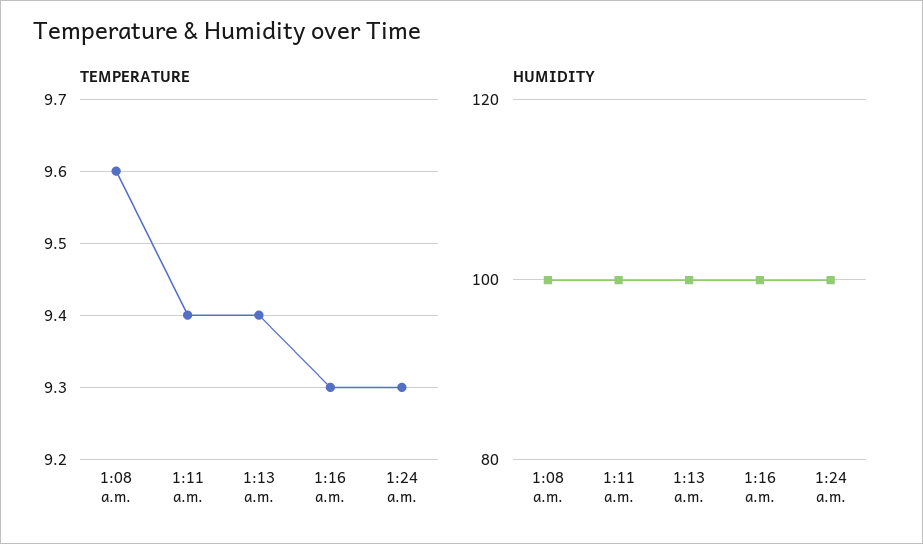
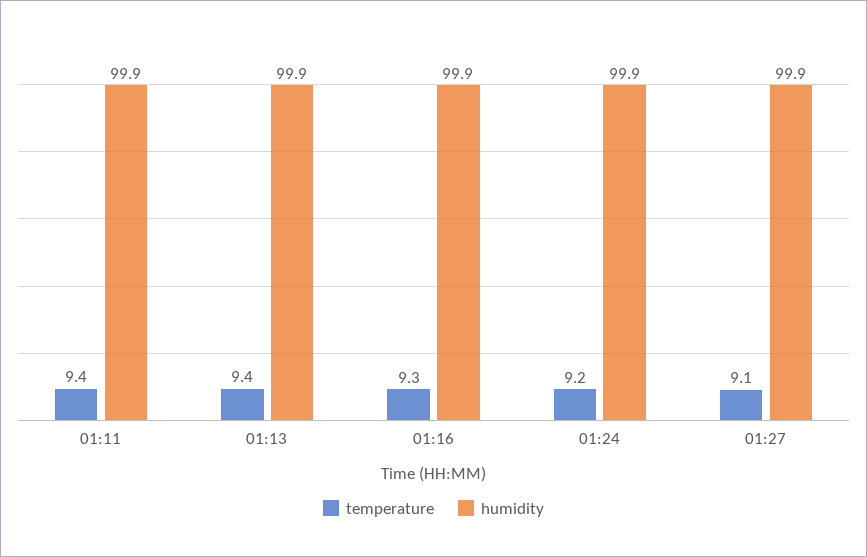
TEMPERATURE, 1:08 a.m.: 9.6 -> none
TEMPERATURE, 1:24 a.m.: 9.3 -> 9.2
HUMIDITY, 1:08 a.m.: 100 -> none
TEMPERATURE, 01:27: none -> 9.1
HUMIDITY, 01:27: none -> 99.9

